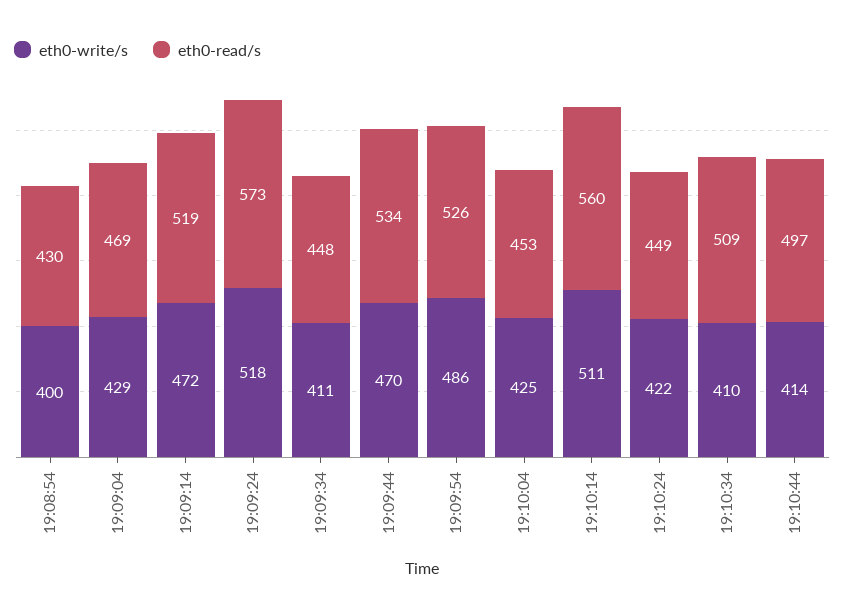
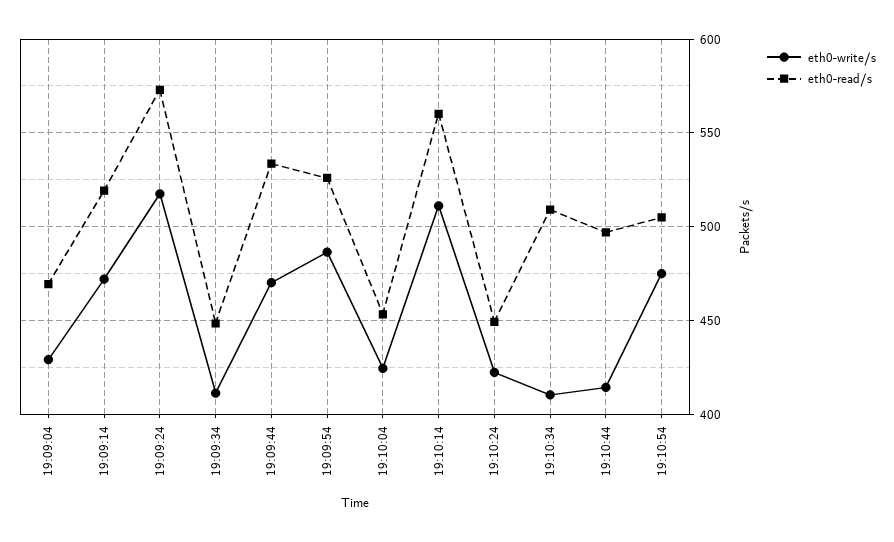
eth0-write/s, 19:08:54: 400 -> none
eth0-read/s, 19:08:54: 430 -> none
eth0-write/s, 19:10:54: none -> 475
eth0-read/s, 19:10:54: none -> 505

